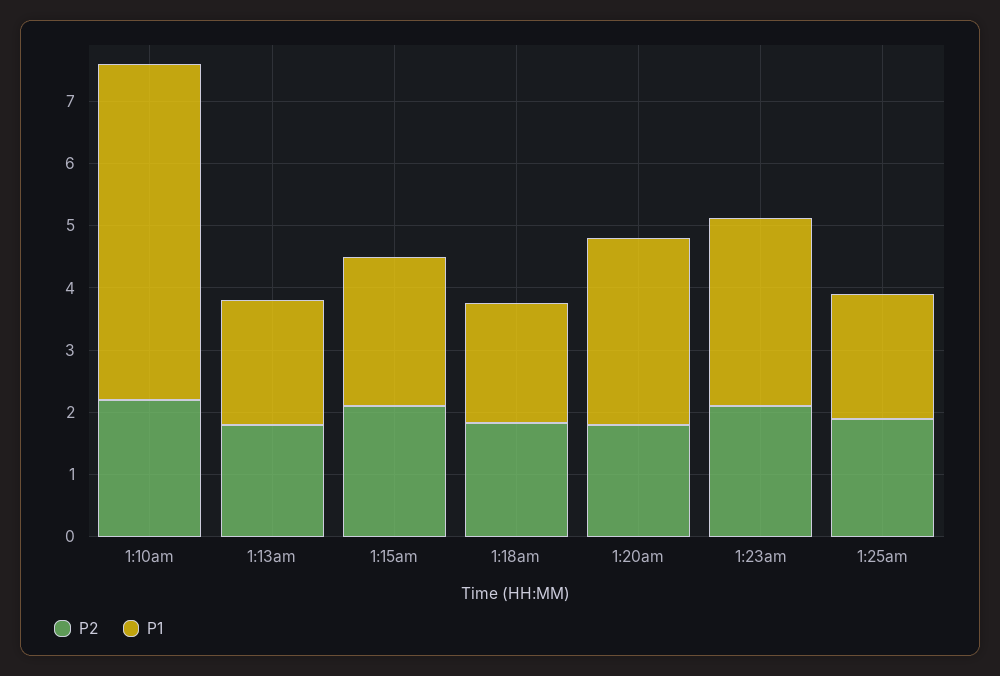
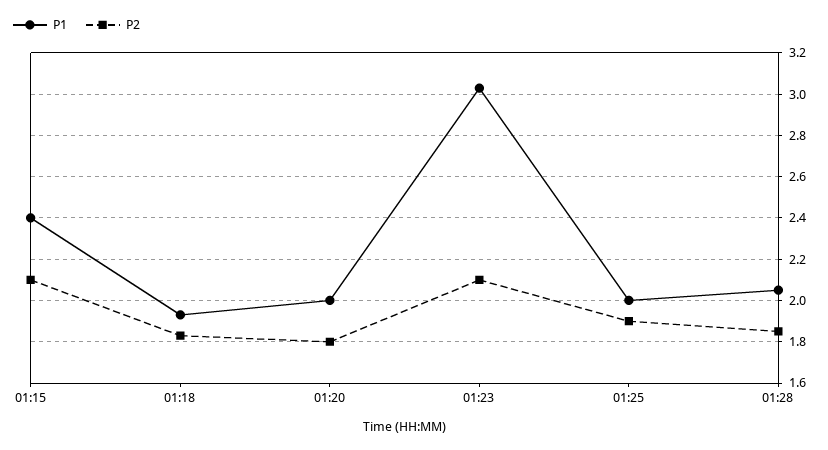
P2, 1:10am: 2.2 -> none
P1, 1:10am: 5.4 -> none
P2, 1:13am: 1.8 -> none
P1, 1:13am: 2 -> none
P1, 1:20am: 3 -> 2
P1, 01:28: none -> 2.05
P2, 01:28: none -> 1.85

